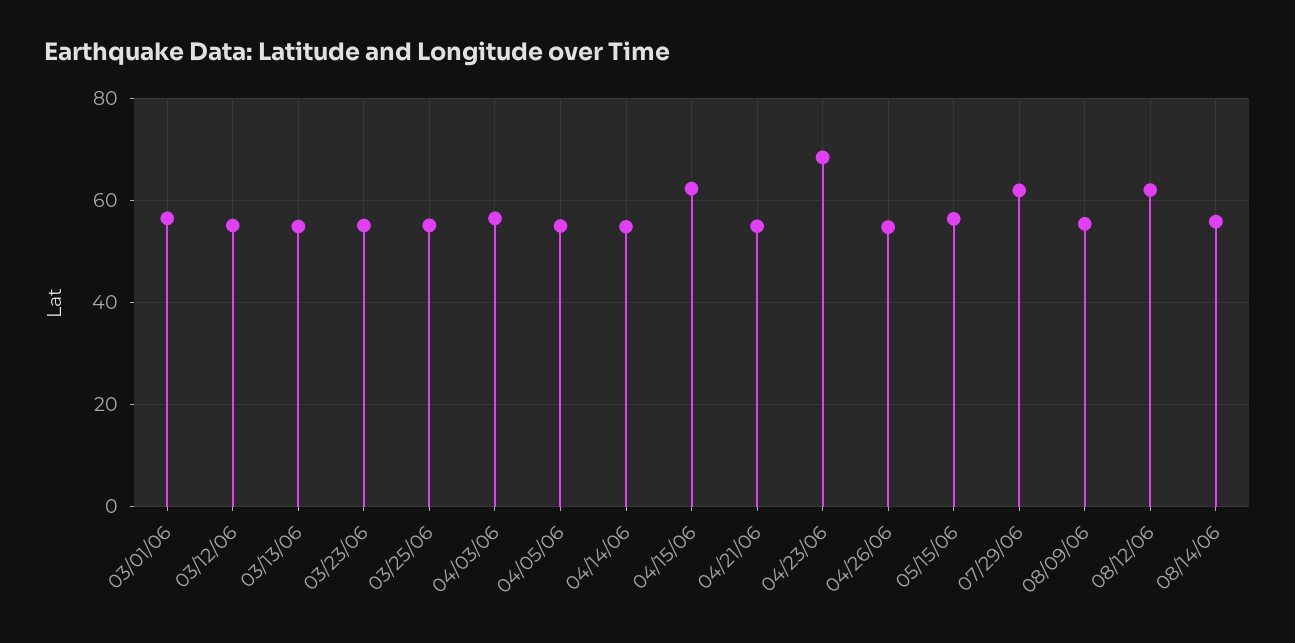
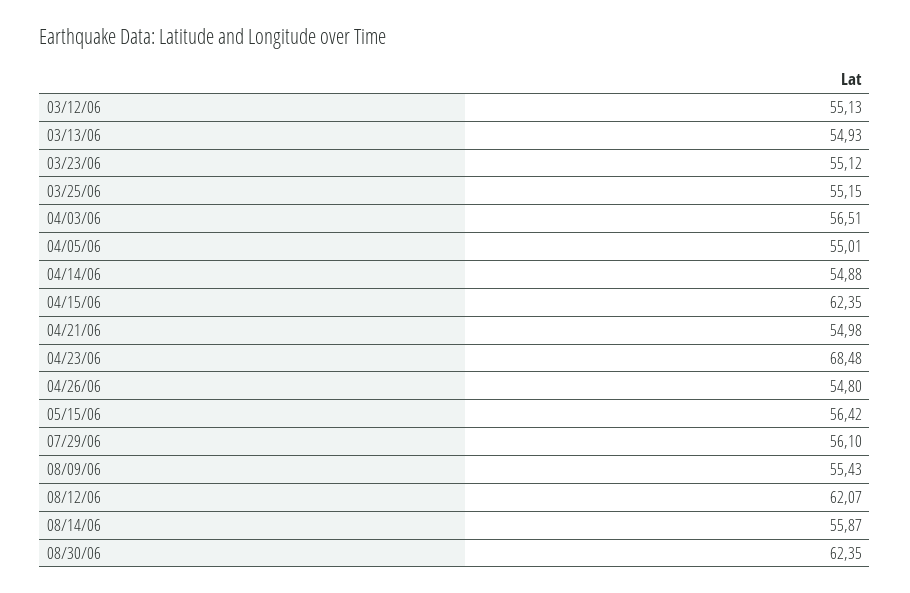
03/01/06: 56 -> none
07/29/06: 62 -> 56.1
08/30/06: none -> 62.35

